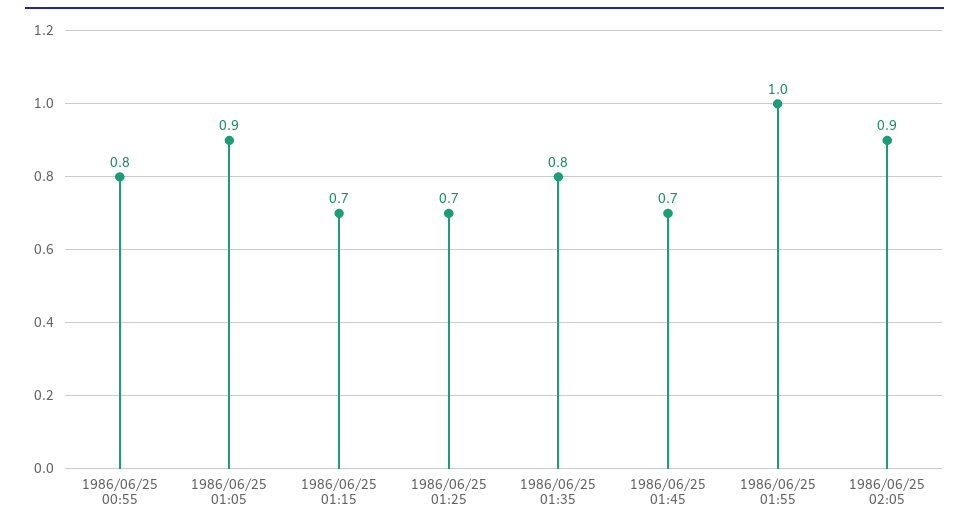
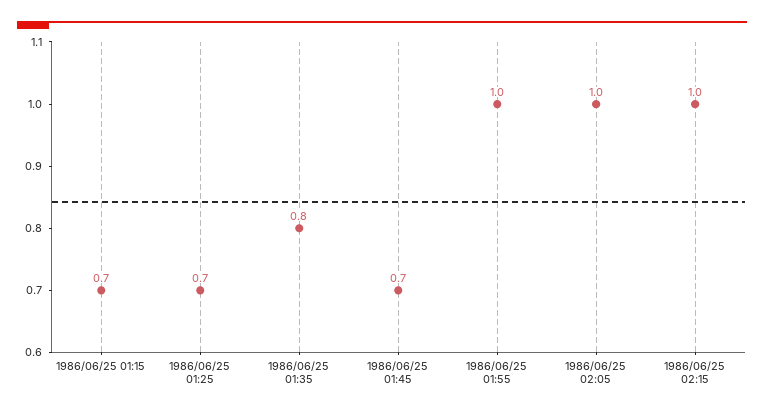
1986/06/25 00:55: 0.8 -> none
1986/06/25 01:05: 0.9 -> none
1986/06/25 02:05: 0.9 -> 1
1986/06/25 02:15: none -> 1

